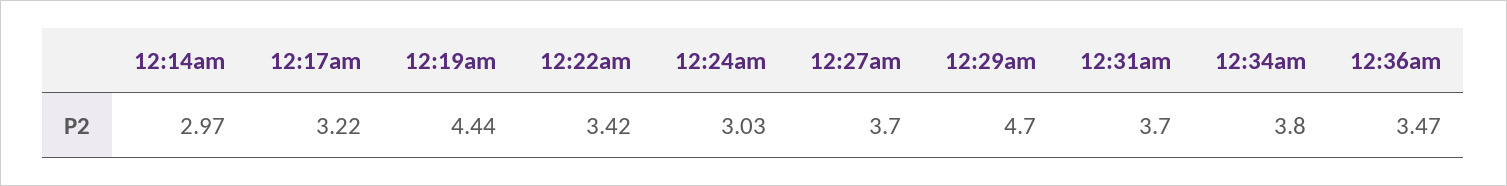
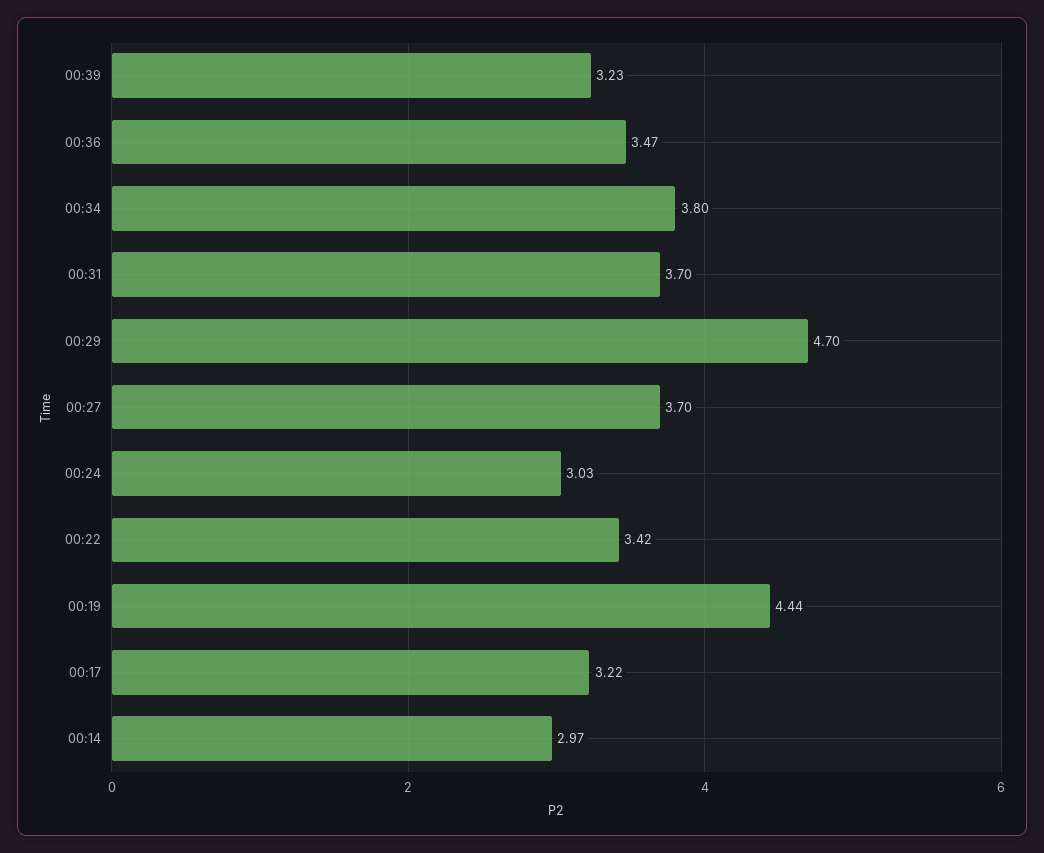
00:39: none -> 3.23

